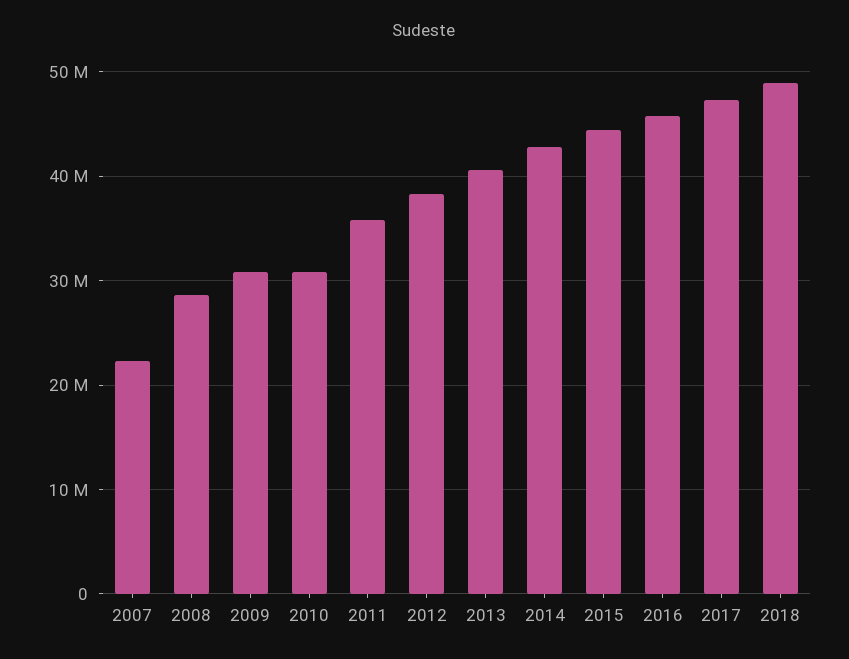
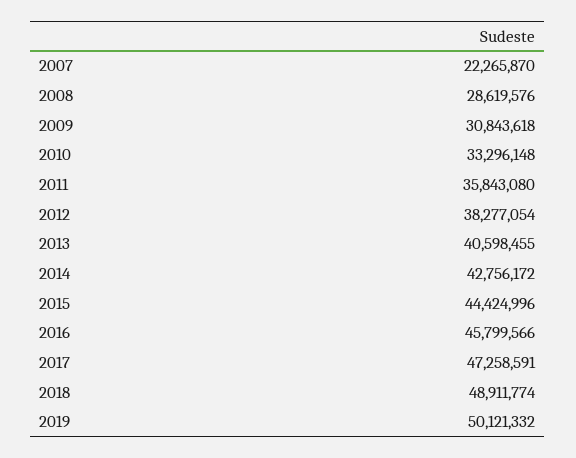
2010: 31000000 -> 33296148
2019: none -> 50121332

